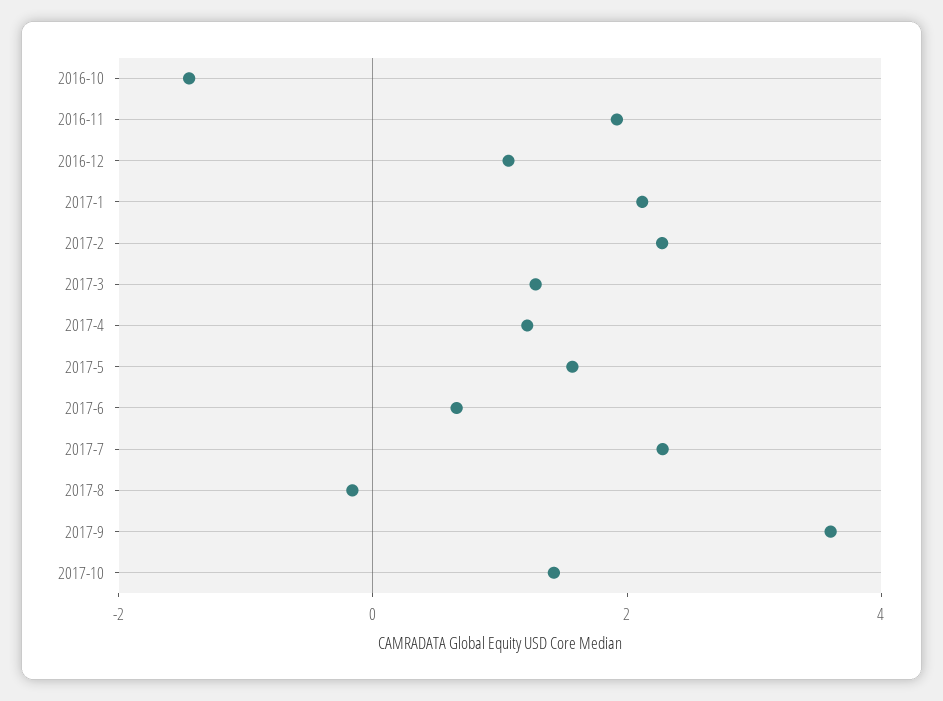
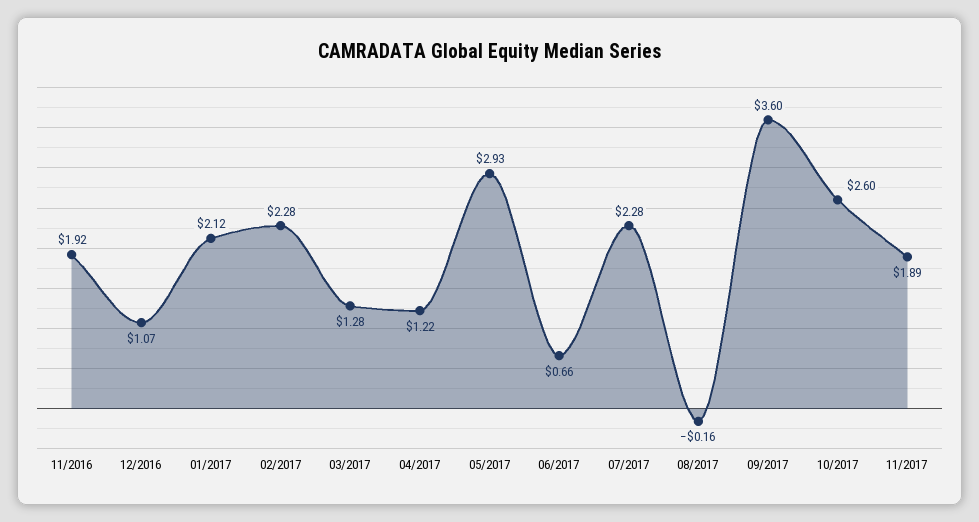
2016-10: -1.5 -> none
2017-5: 1.5 -> 2.93
2017-10: 1.5 -> 2.6
11/2017: none -> 1.89

